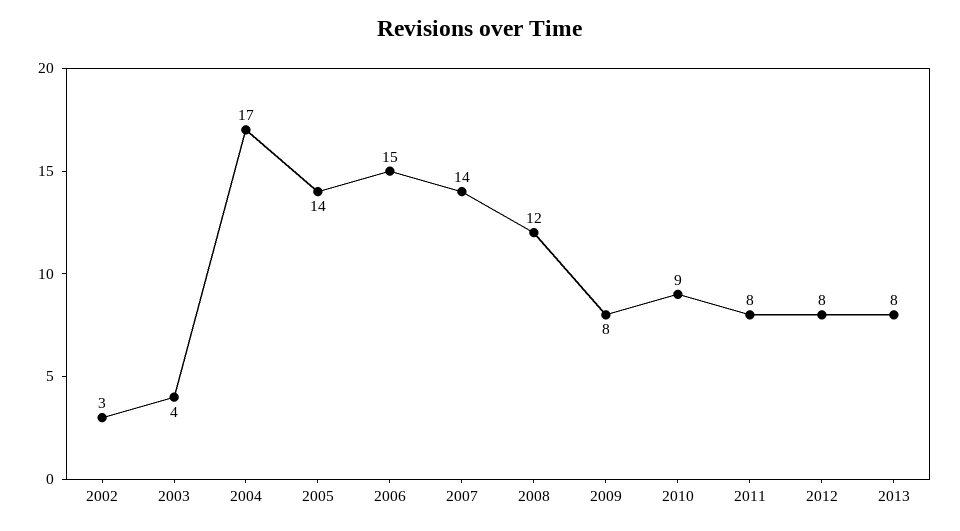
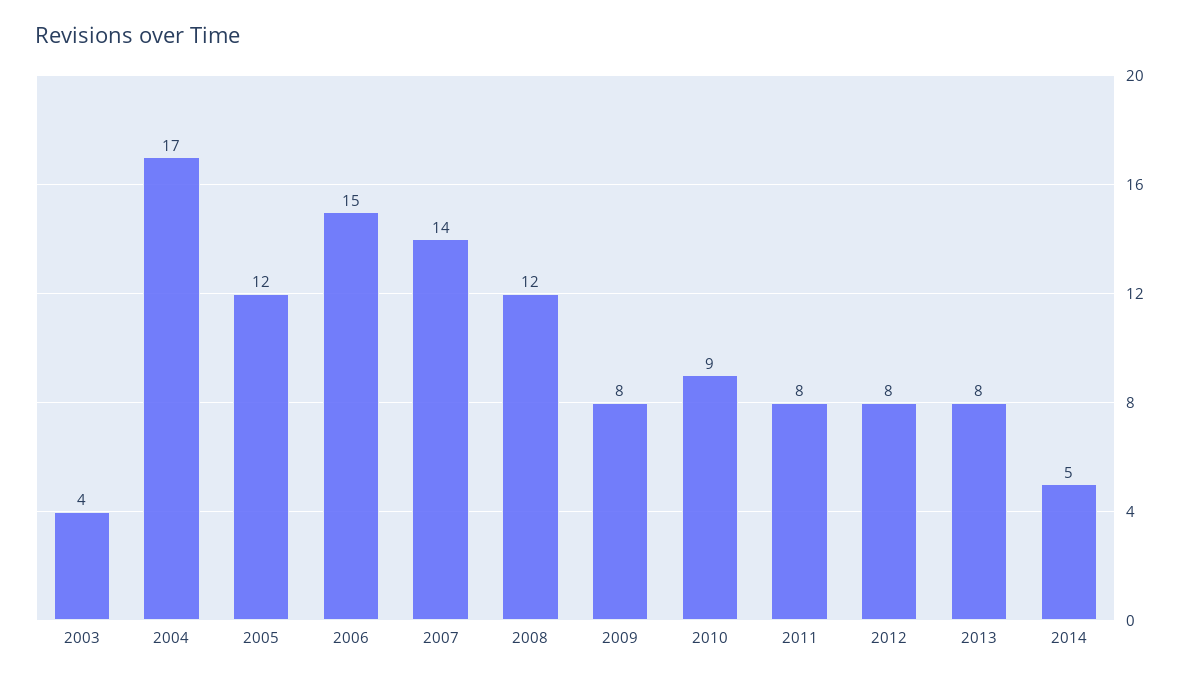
2002: 3 -> none
2005: 14 -> 12
2014: none -> 5

